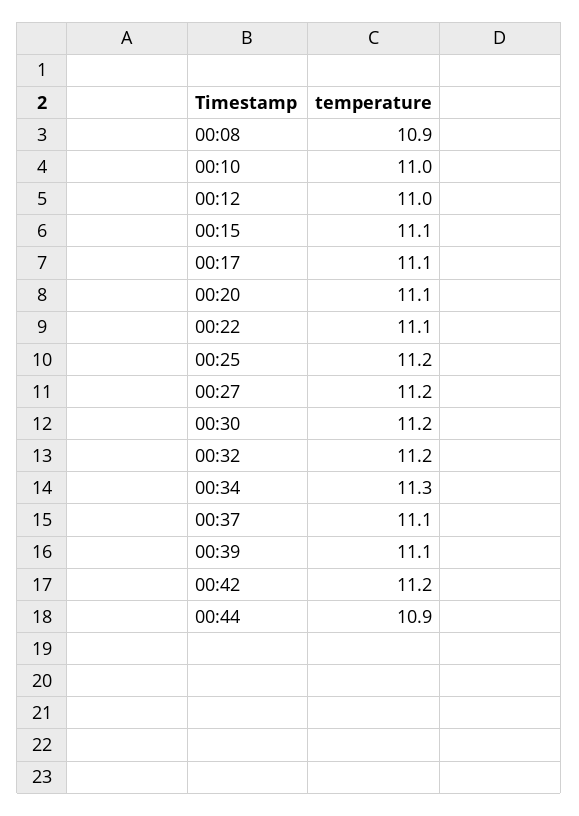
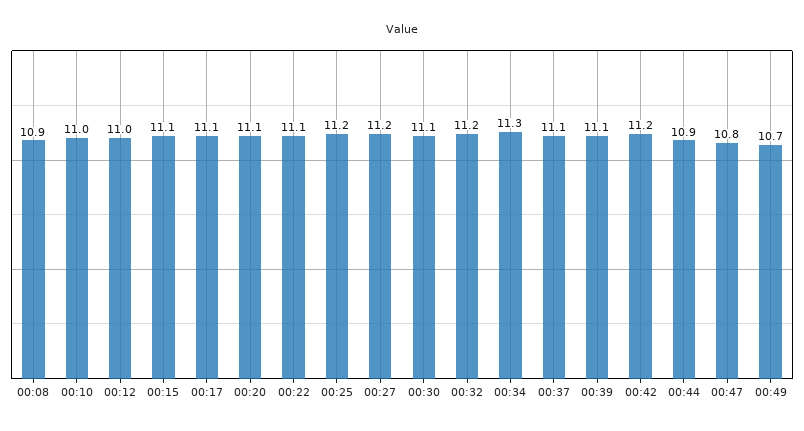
00:30: 11.2 -> 11.1
00:47: none -> 10.8
00:49: none -> 10.7

